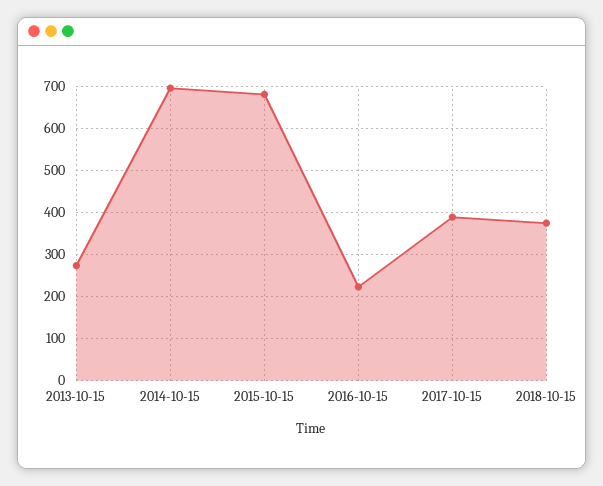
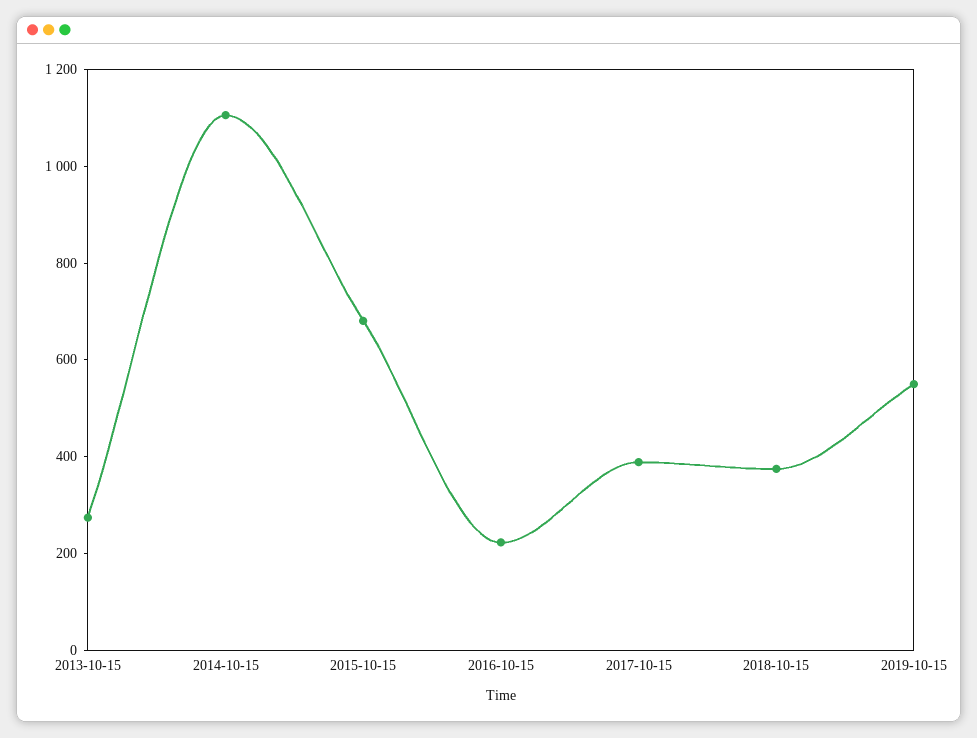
2014-10-15: 700 -> 1100
2019-10-15: none -> 550

